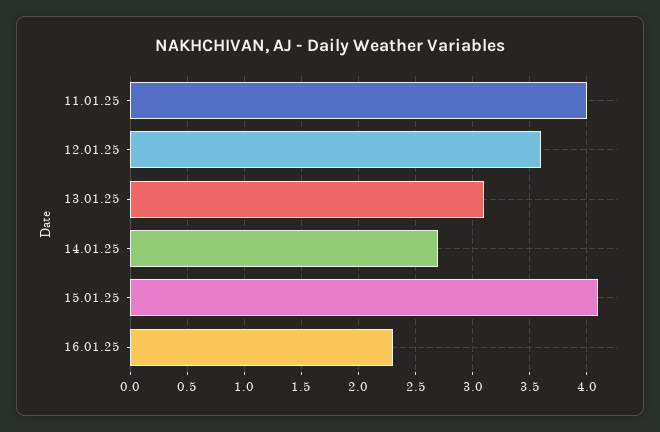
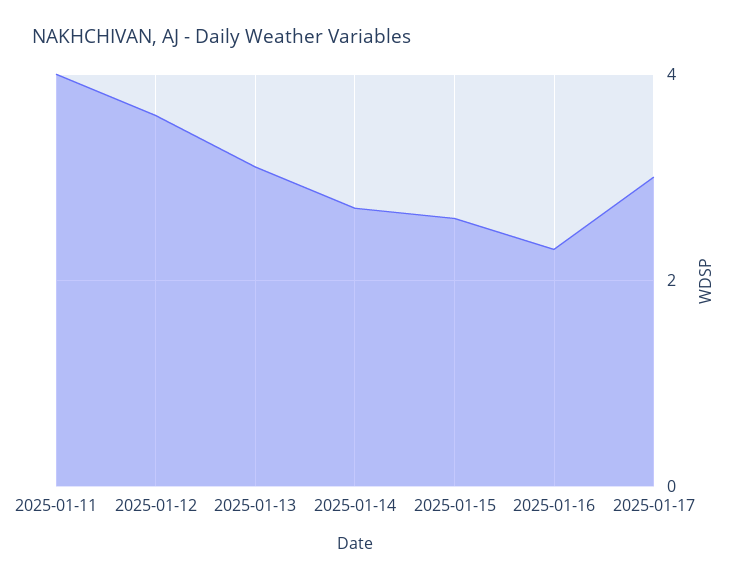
15.01.25: 4.1 -> 2.5
2025-01-17: none -> 3

